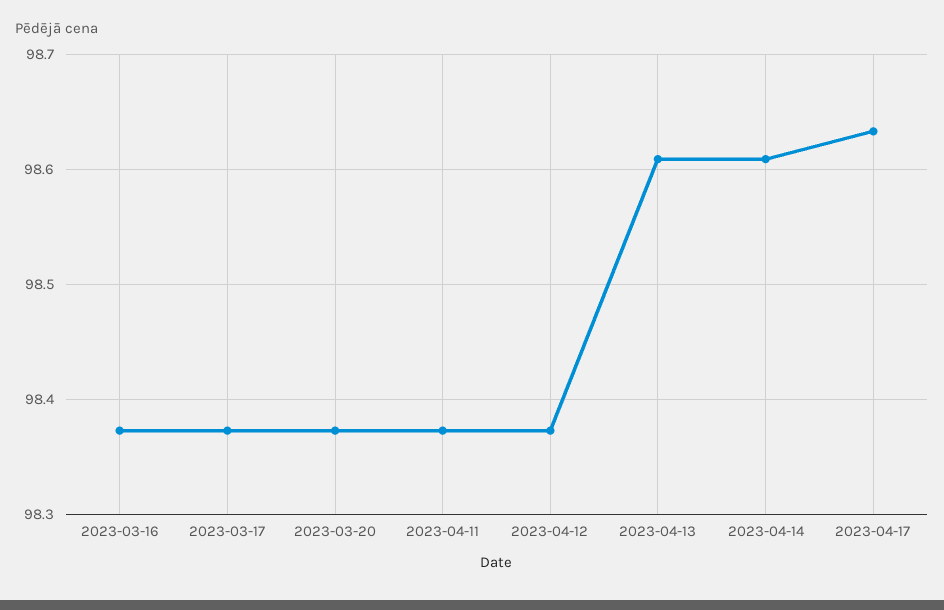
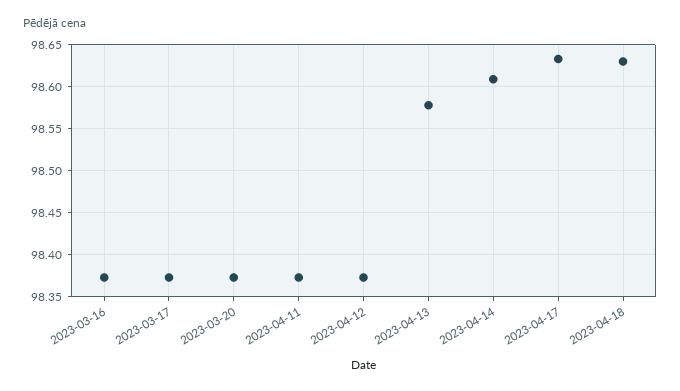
2023-04-13: 98.61 -> 98.58
2023-04-18: none -> 98.63

